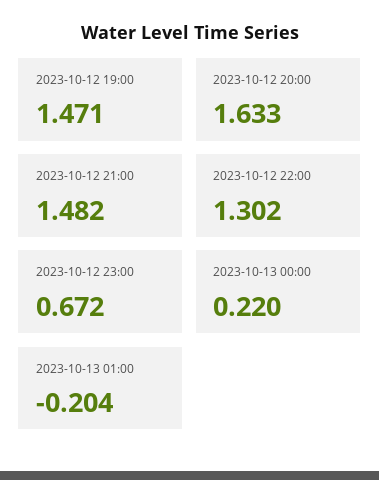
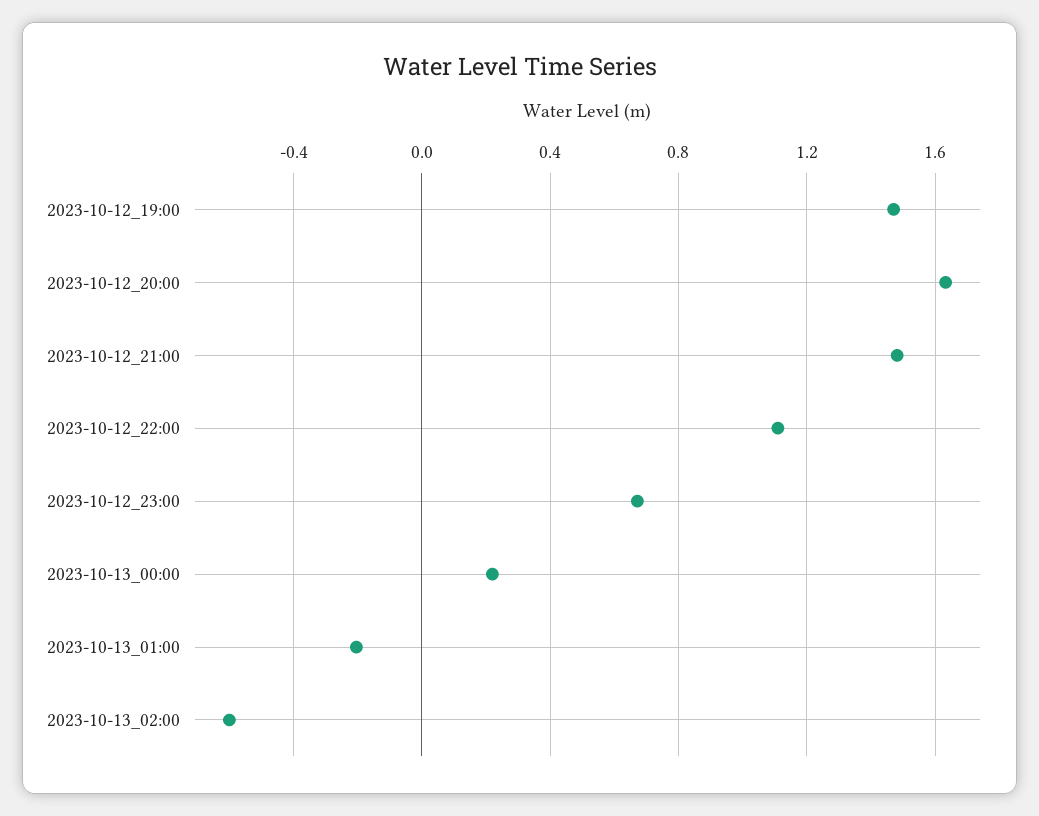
2023-10-12 22:00: 1.302 -> 1.1
2023-10-13_02:00: none -> -0.6

